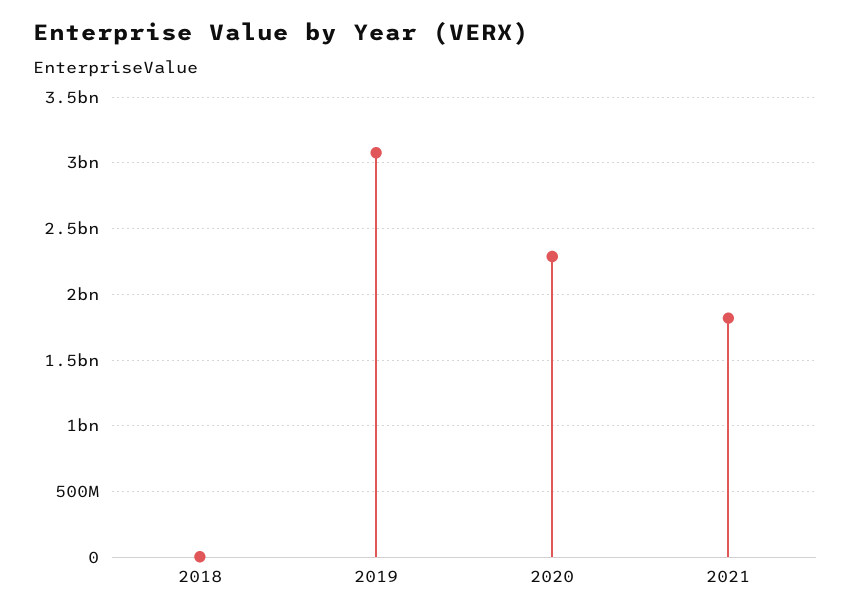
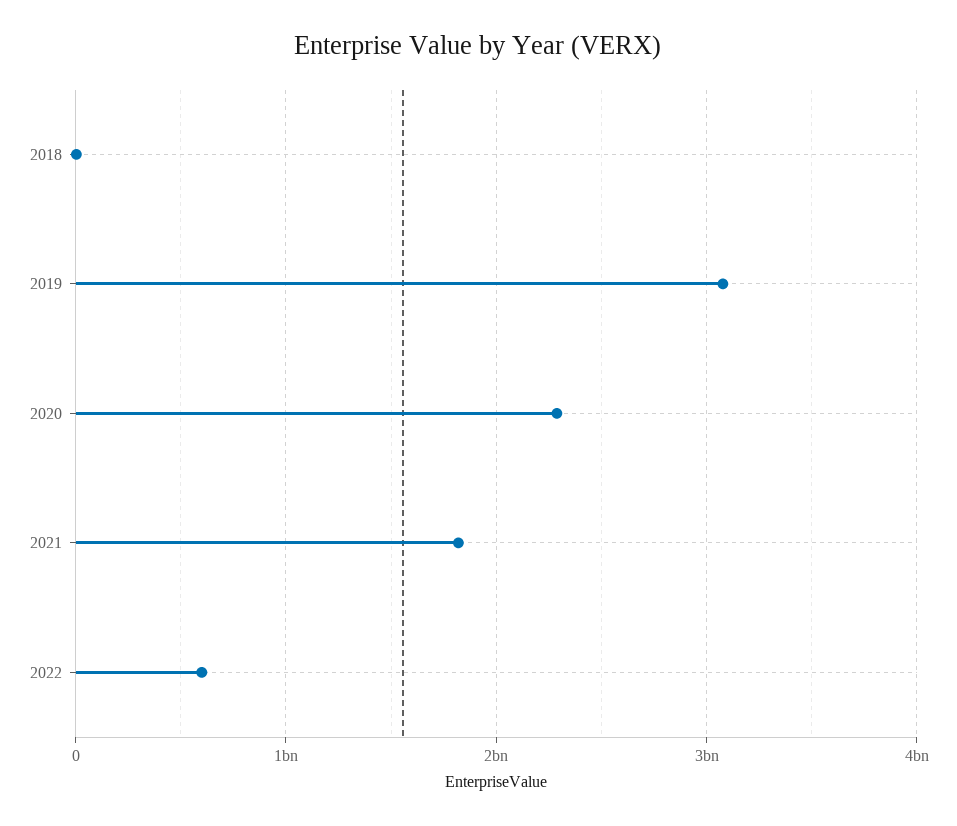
2022: none -> 600000000

